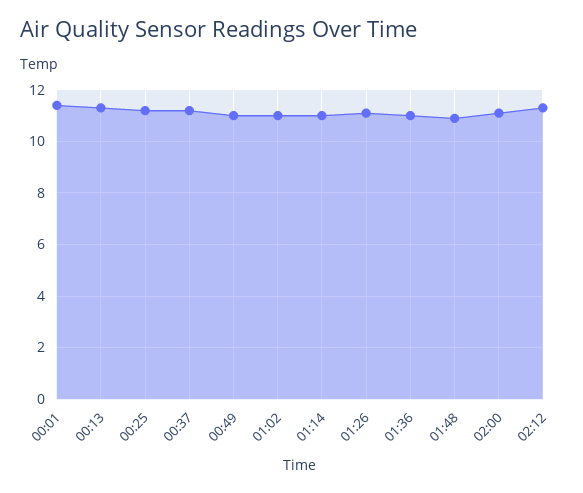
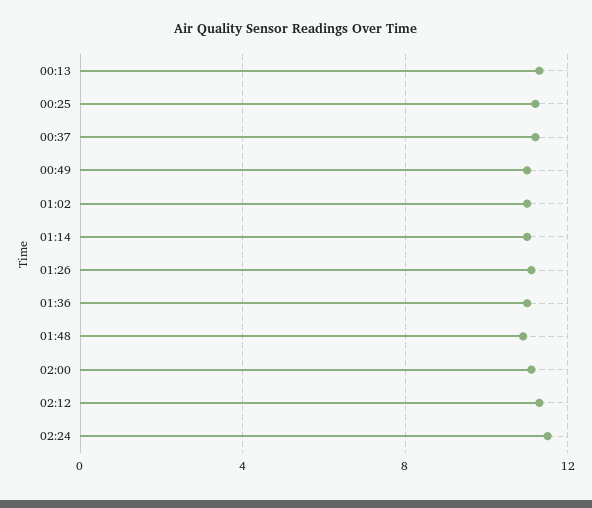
00:01: 11.5 -> none
02:24: none -> 11.5

